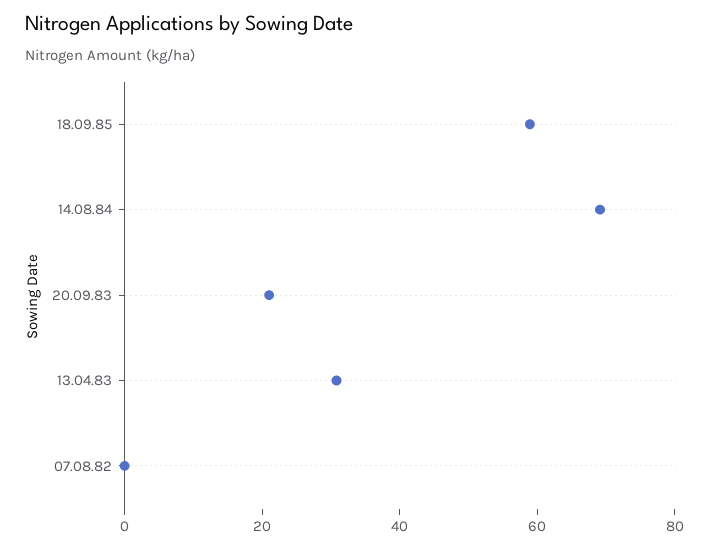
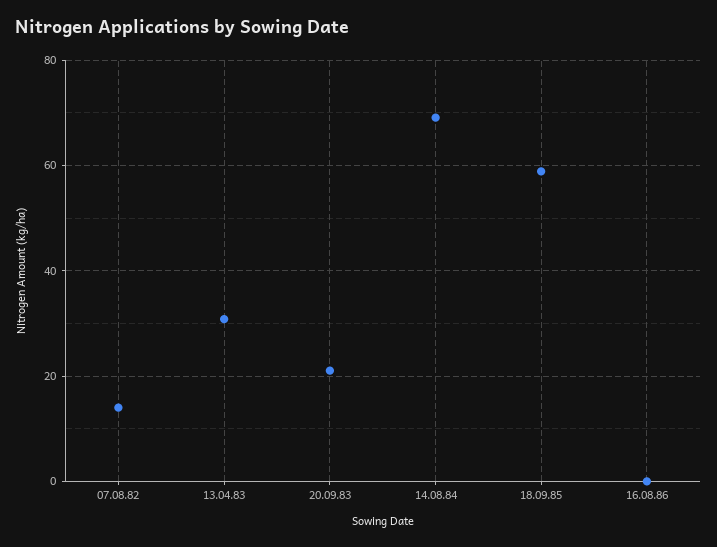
07.08.82: 0 -> 14
16.08.86: none -> 0

